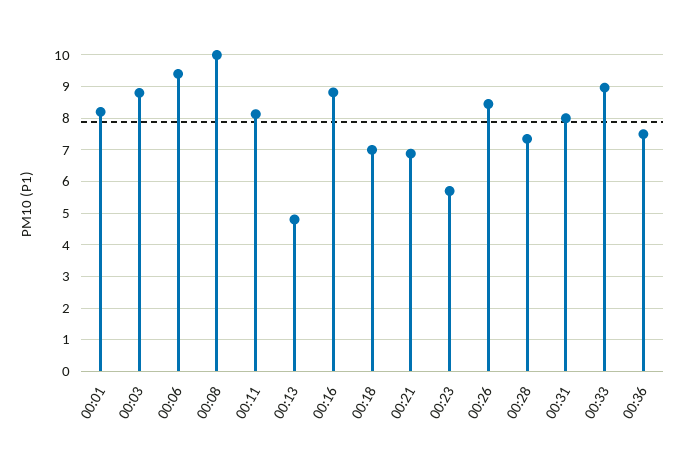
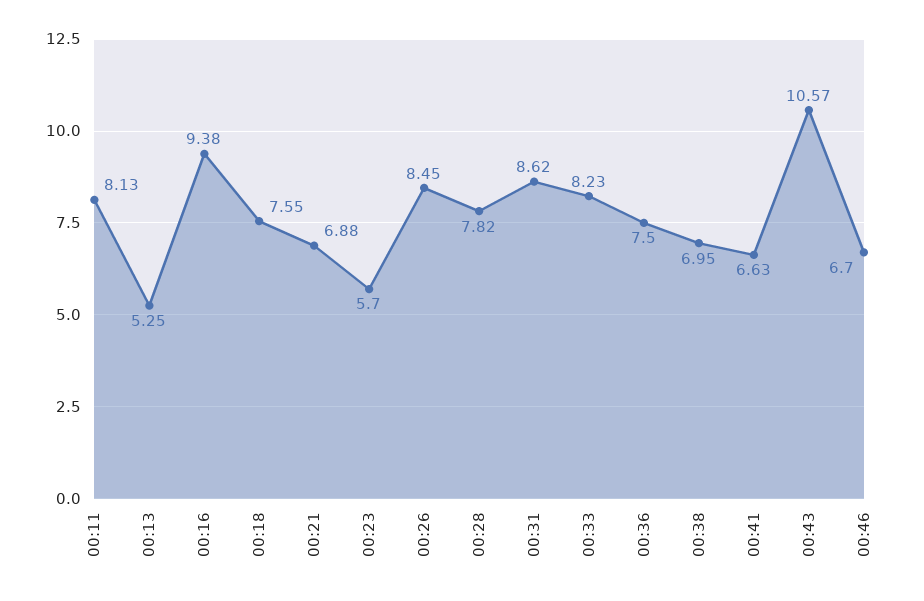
00:01: 8.2 -> none
00:03: 8.8 -> none
00:06: 9.4 -> none
00:08: 10 -> none
00:13: 4.8 -> 5.25
00:16: 8.8 -> 9.38
00:18: 7 -> 7.55
00:28: 7.4 -> 7.82
00:31: 8 -> 8.62
00:33: 9 -> 8.23
00:38: none -> 6.95
00:41: none -> 6.63
00:43: none -> 10.57
00:46: none -> 6.7

